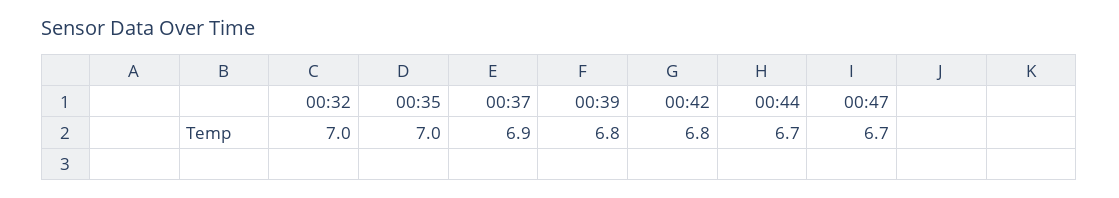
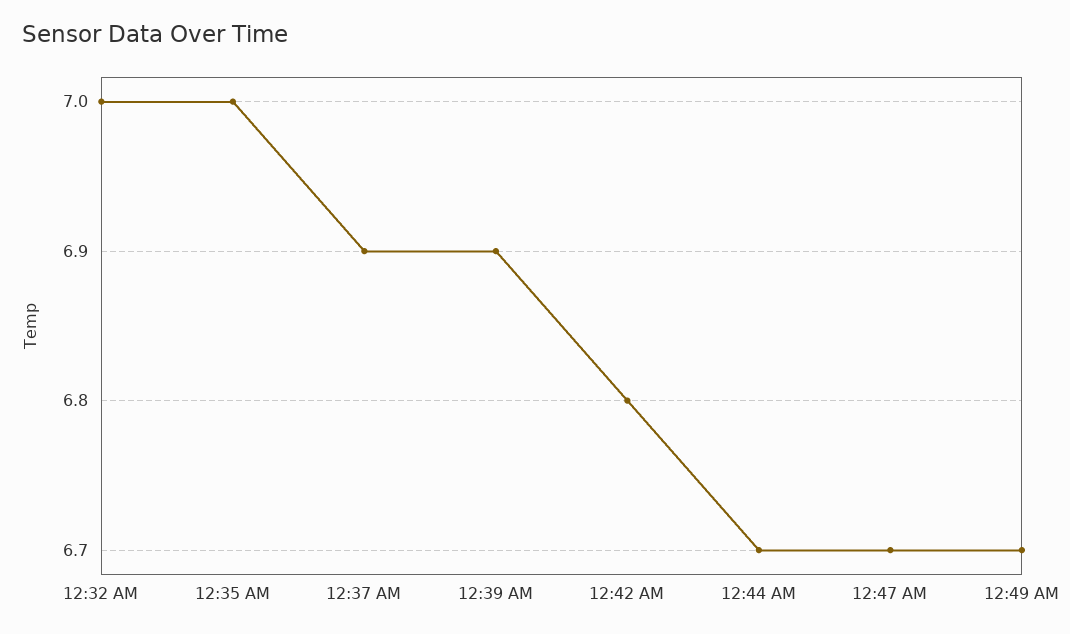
00:39: 6.8 -> 6.9
12:49 AM: none -> 6.7

